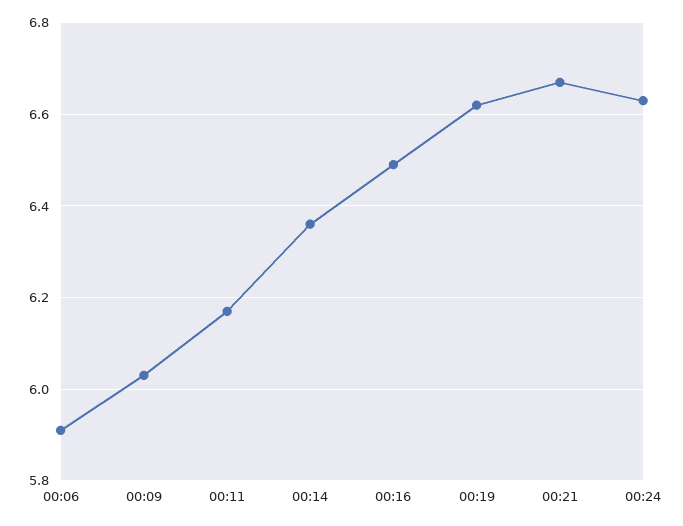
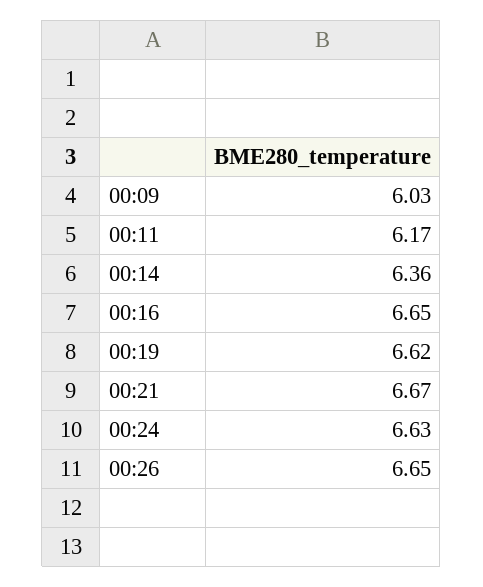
00:06: 5.9 -> none
00:16: 6.5 -> 6.65
00:26: none -> 6.65

